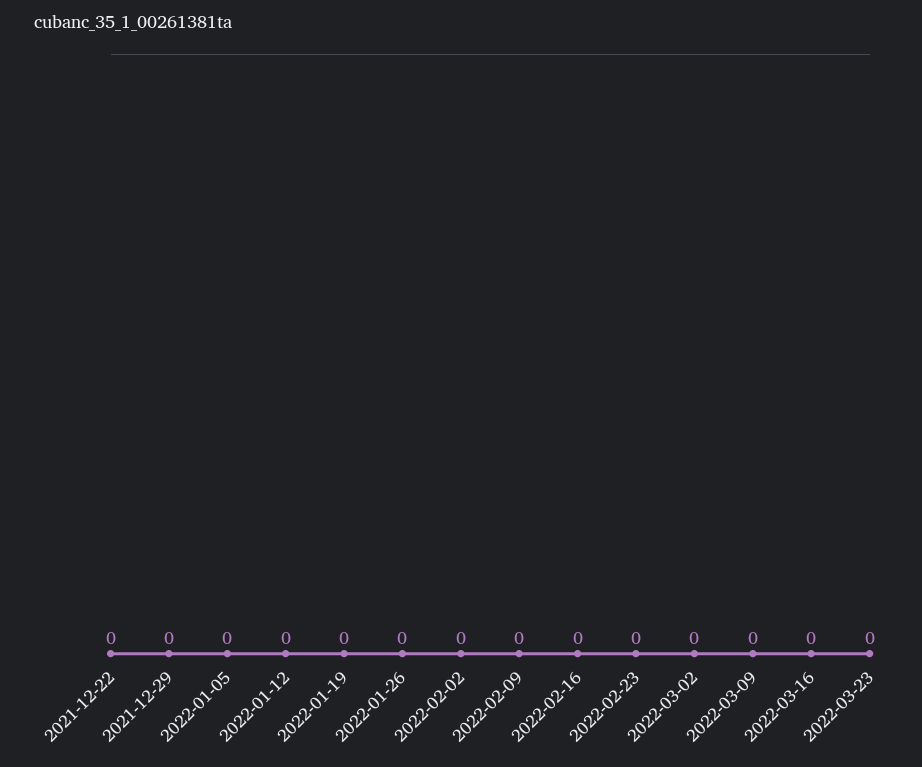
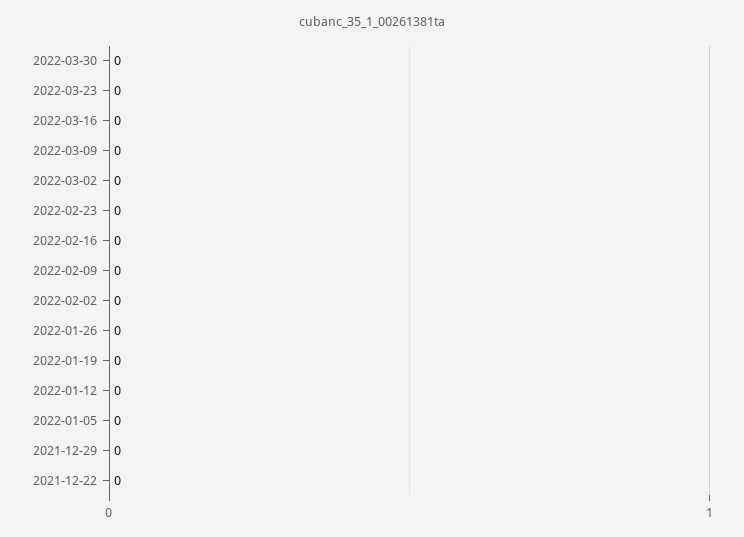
2022-03-30: none -> 0

